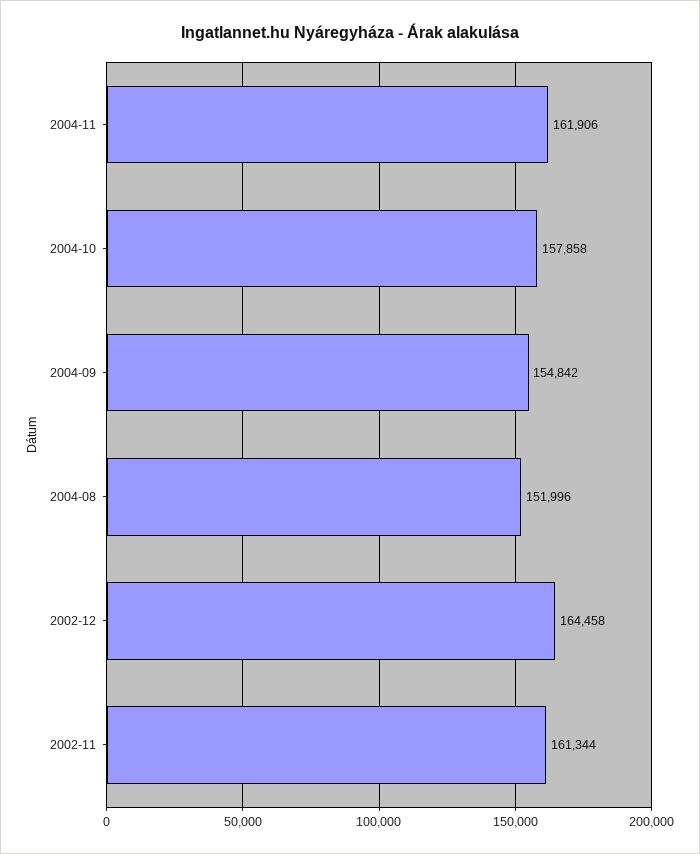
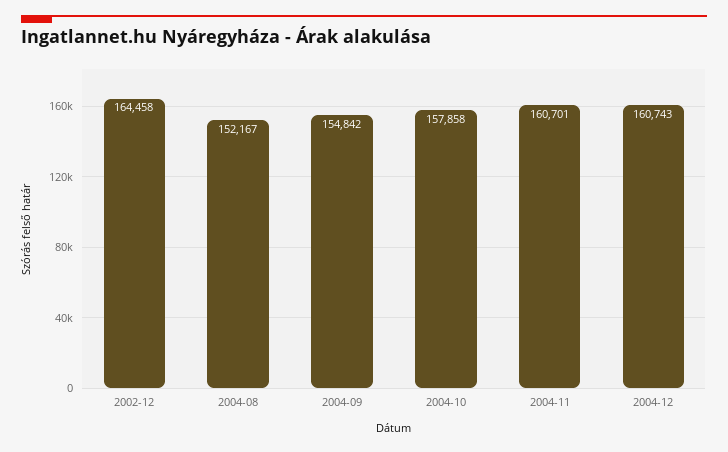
2004-11: 161906 -> 160701
2004-08: 151996 -> 152167
2002-11: 161344 -> none
2004-12: none -> 160743

